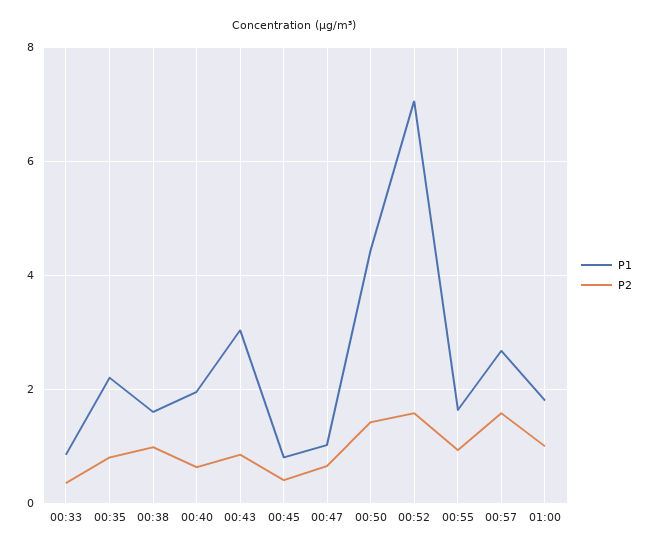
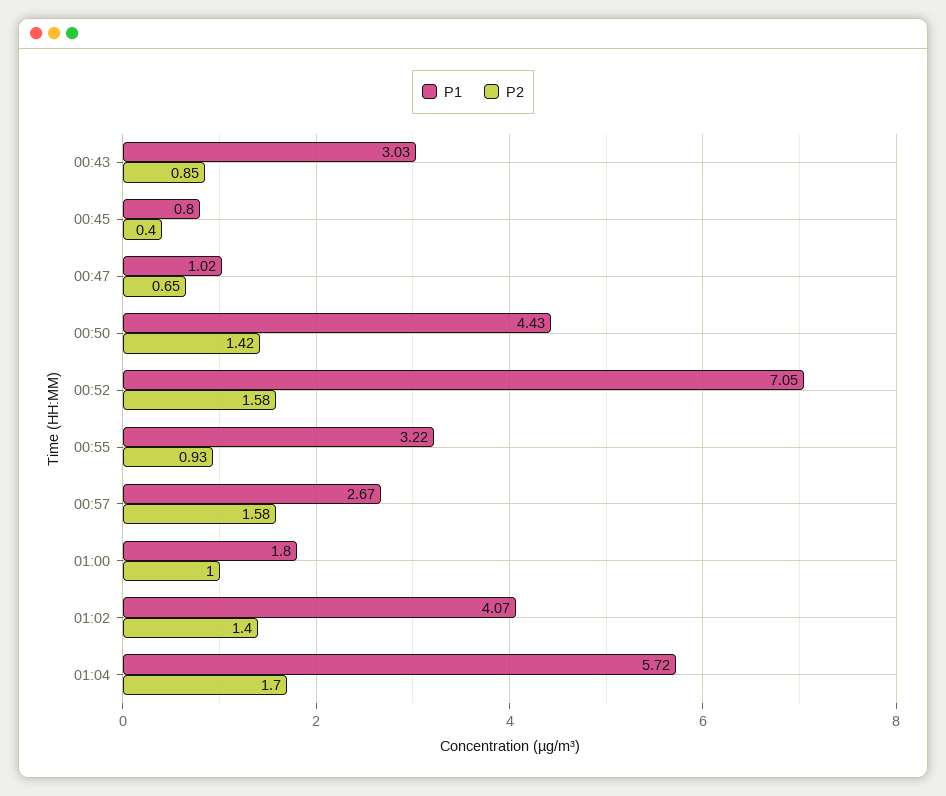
P1, 00:33: 0.8 -> none
P2, 00:33: 0.4 -> none
P1, 00:35: 2.2 -> none
P2, 00:35: 0.8 -> none
P1, 00:38: 1.6 -> none
P2, 00:38: 1 -> none
P1, 00:40: 2 -> none
P2, 00:40: 0.6 -> none
P1, 00:55: 1.6 -> 3.22
P1, 01:02: none -> 4.07
P2, 01:02: none -> 1.4
P1, 01:04: none -> 5.72
P2, 01:04: none -> 1.7

